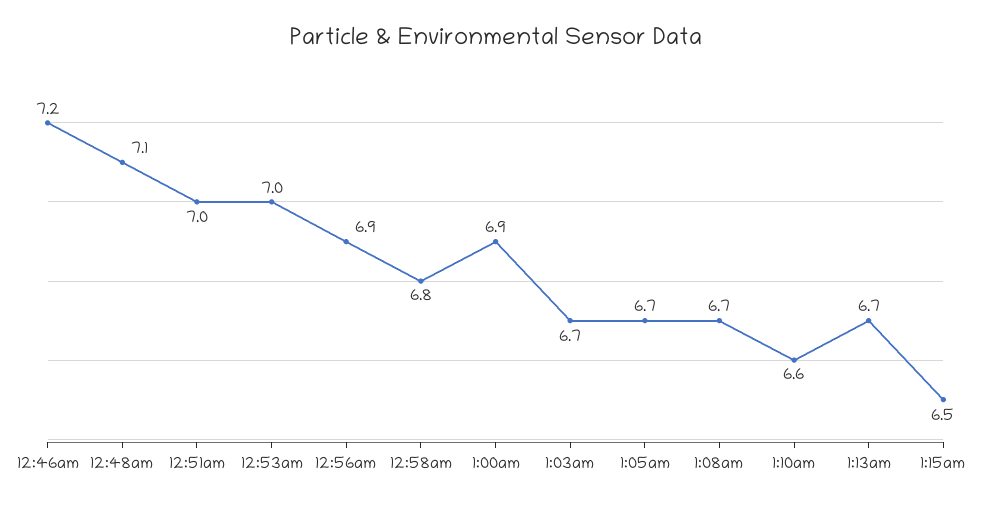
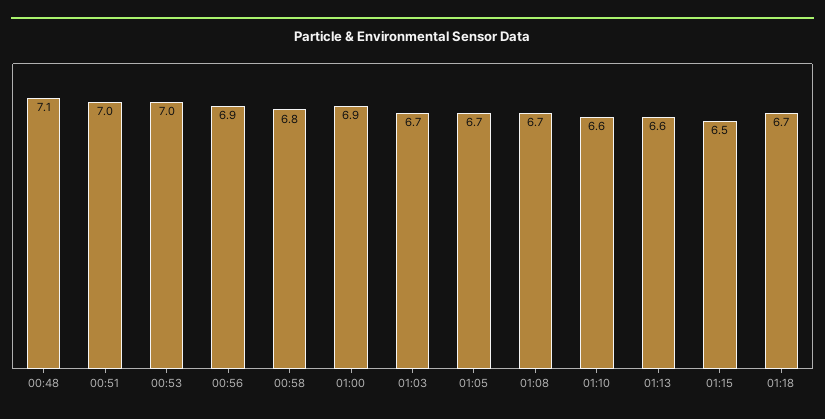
12:46am: 7.2 -> none
1:13am: 6.7 -> 6.6
01:18: none -> 6.7

